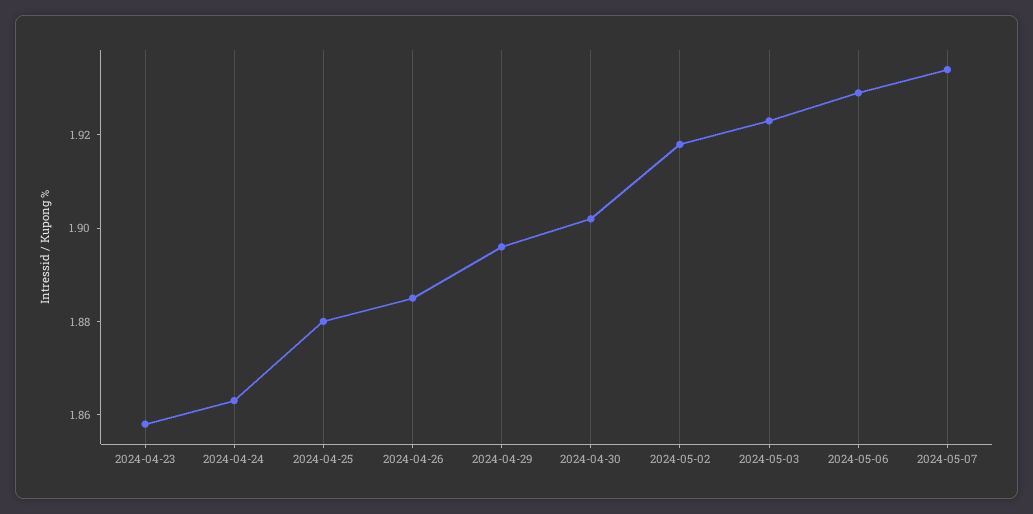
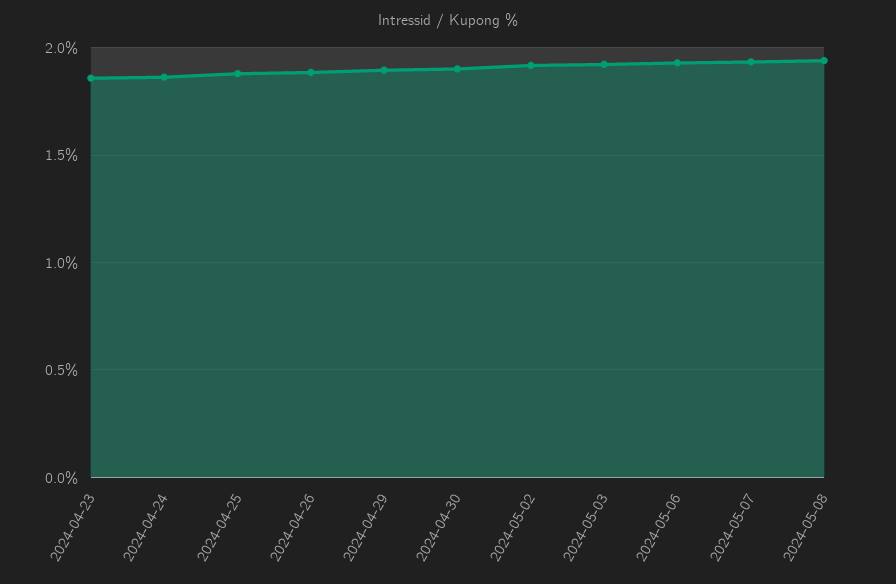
2024-05-08: none -> 1.95

